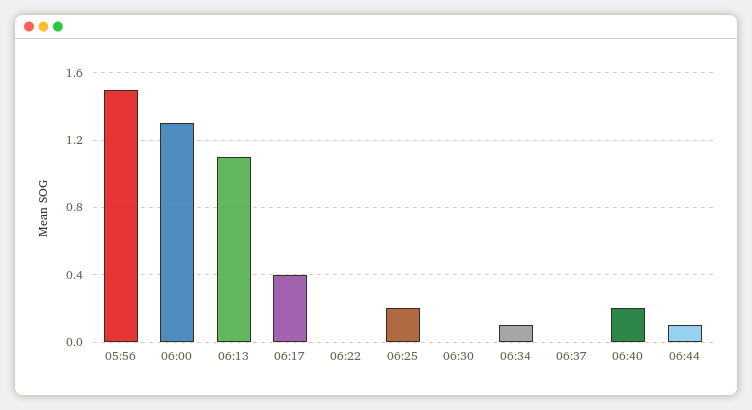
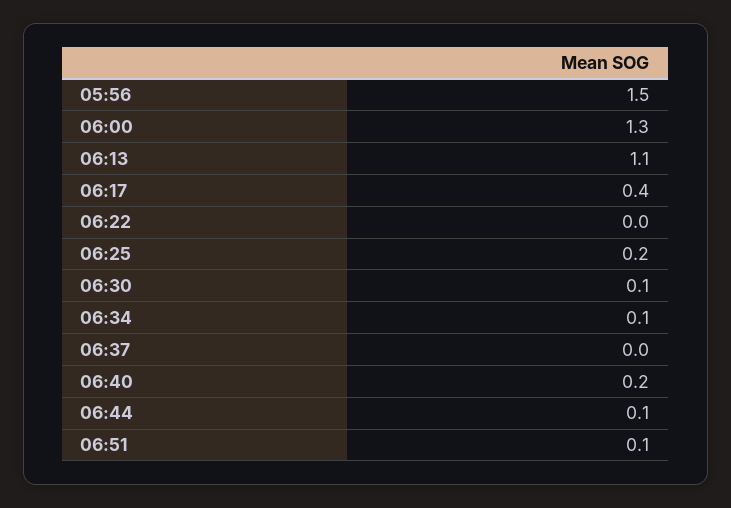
06:30: 0 -> 0.1
06:51: none -> 0.1

